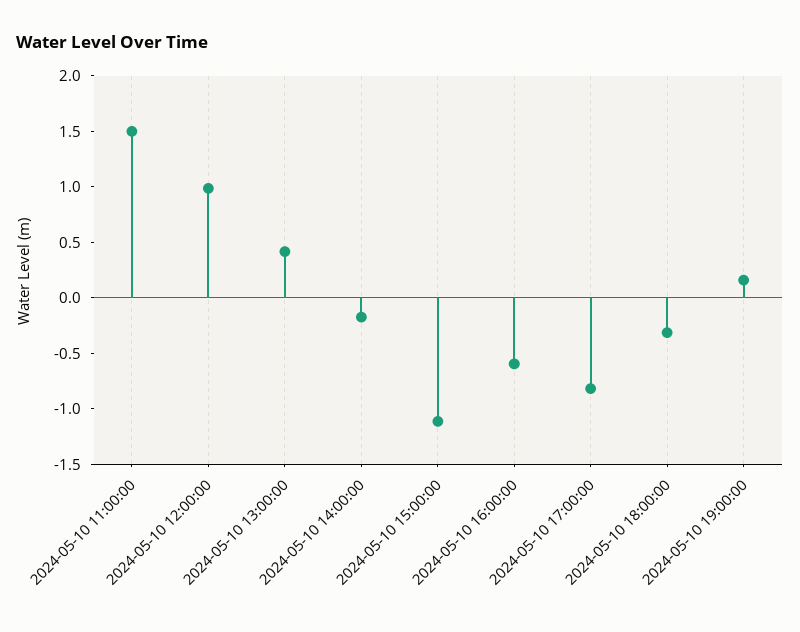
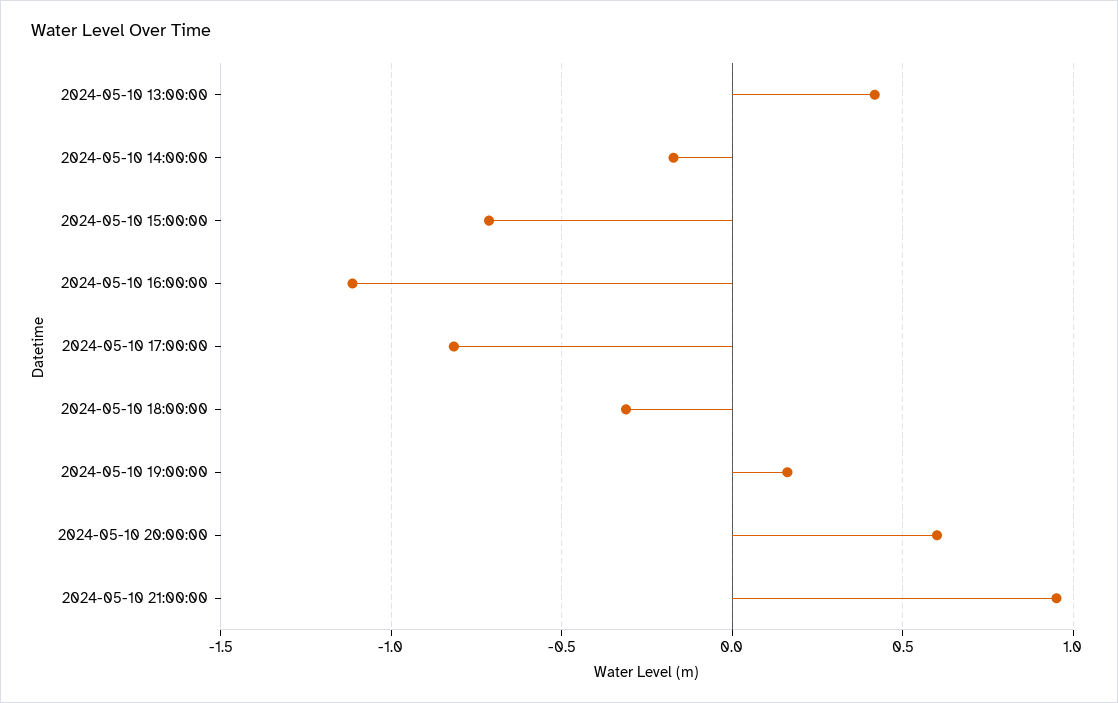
2024-05-10 11:00:00: 1.5 -> none
2024-05-10 12:00:00: 1 -> none
2024-05-10 15:00:00: -1.1 -> -0.7
2024-05-10 16:00:00: -0.6 -> -1.1
2024-05-10 20:00:00: none -> 0.6
2024-05-10 21:00:00: none -> 0.95

